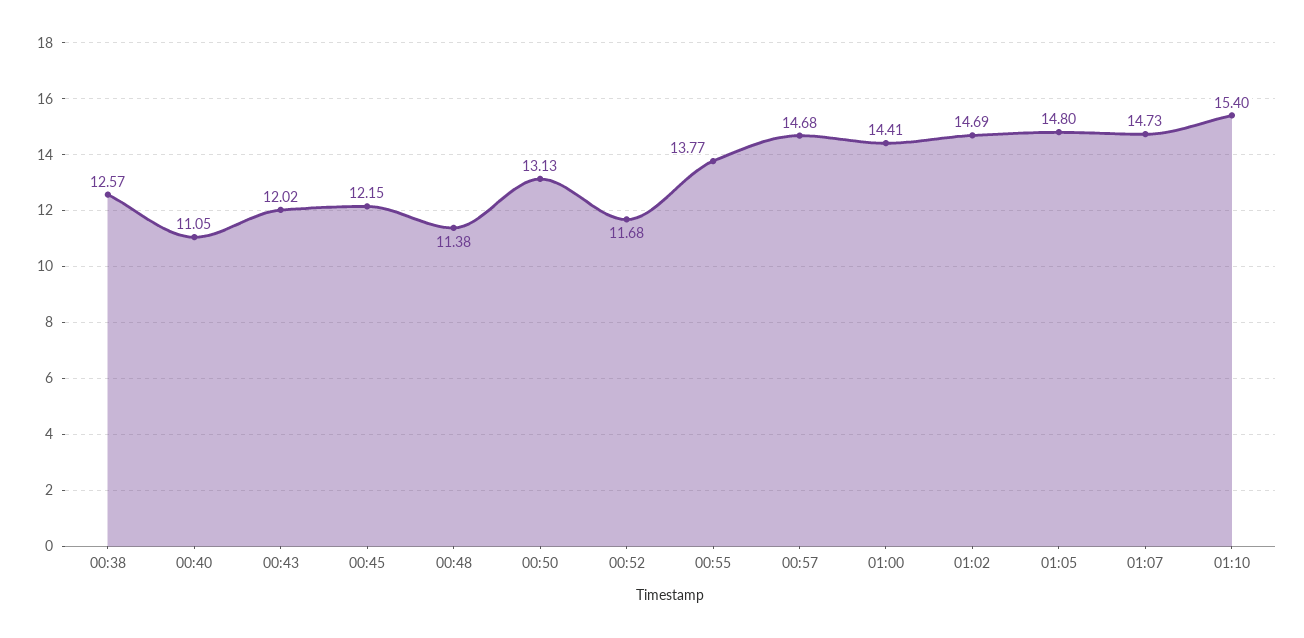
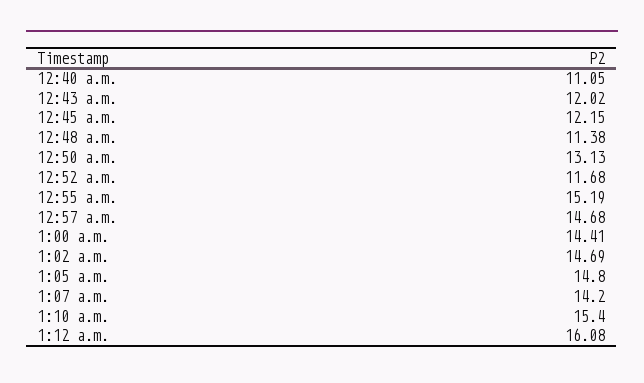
00:38: 12.57 -> none
00:55: 13.77 -> 15.19
01:07: 14.73 -> 14.2
1:12 a.m.: none -> 16.08

